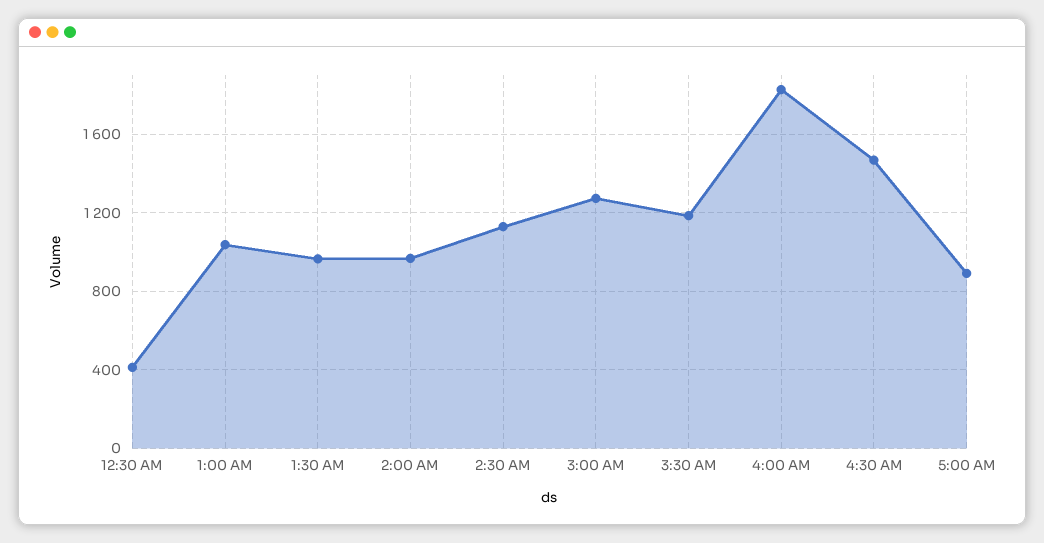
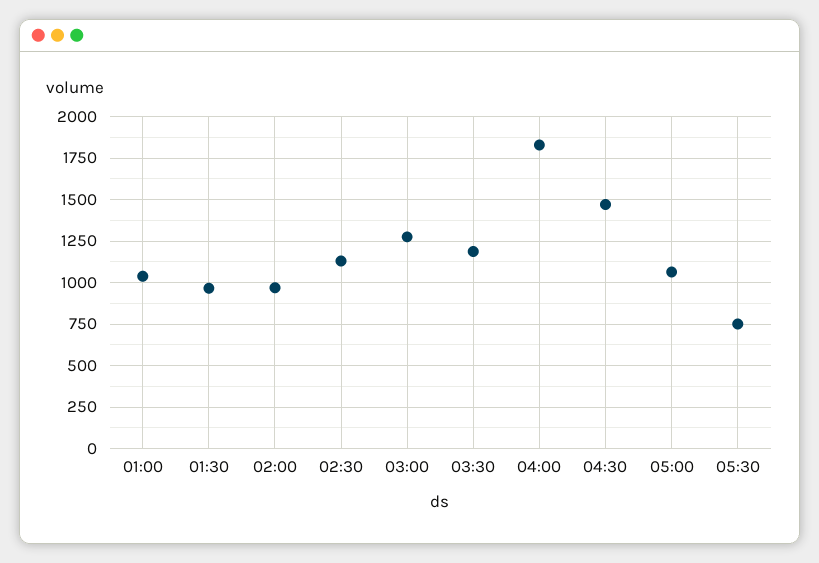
12:30 AM: 400 -> none
5:00 AM: 900 -> 1050
05:30: none -> 750

